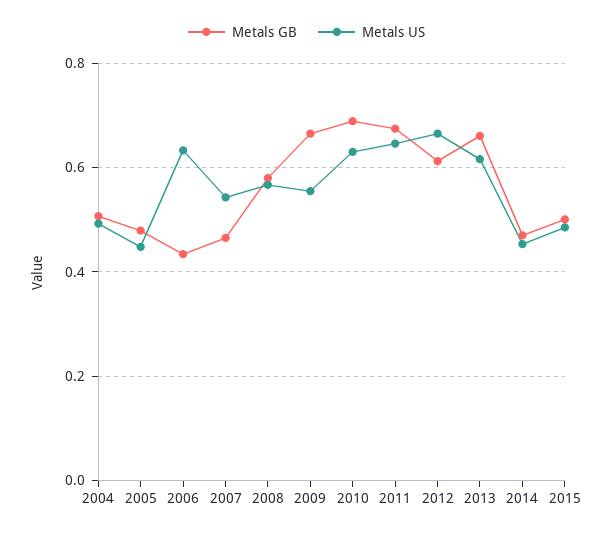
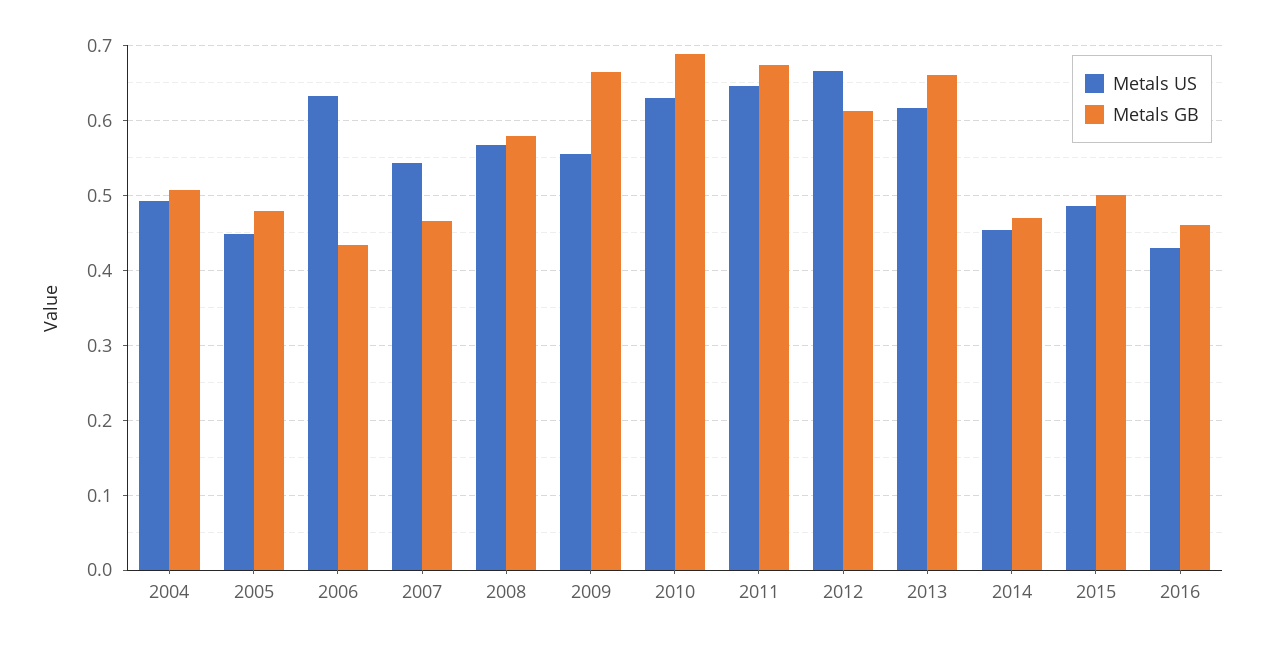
Metals US, 2016: none -> 0.43
Metals GB, 2016: none -> 0.46

